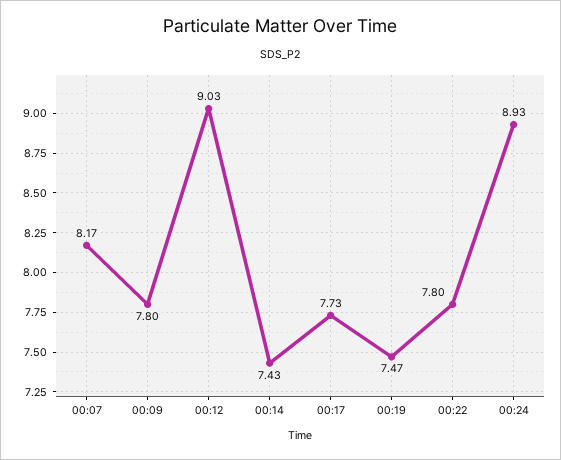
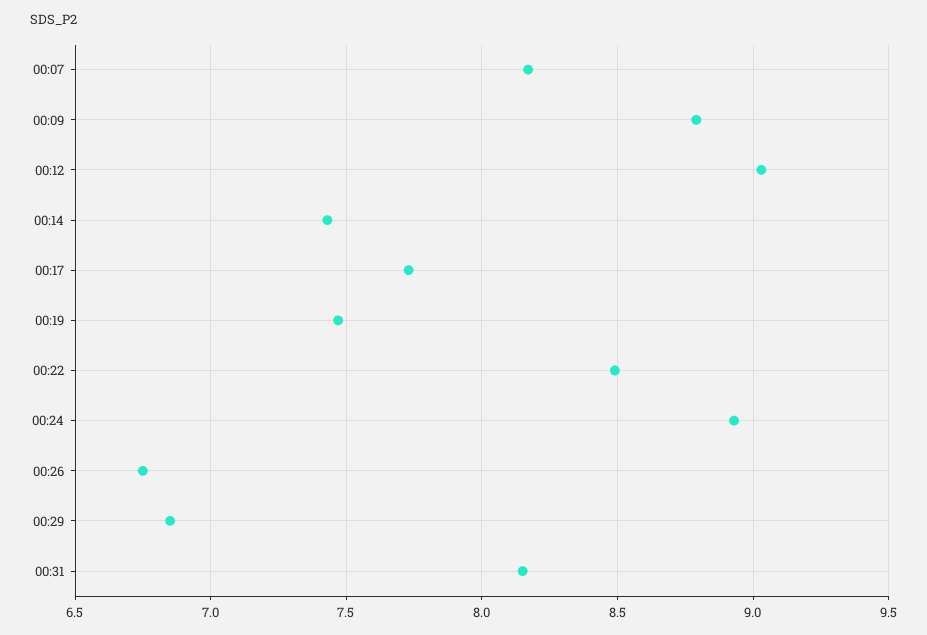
00:09: 7.8 -> 8.8
00:22: 7.8 -> 8.5
00:26: none -> 6.75
00:29: none -> 6.85
00:31: none -> 8.15

